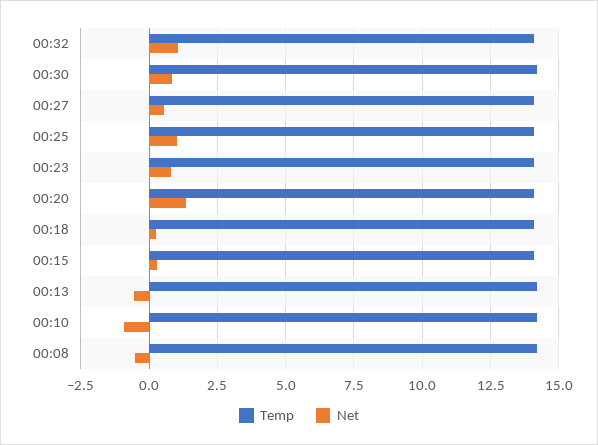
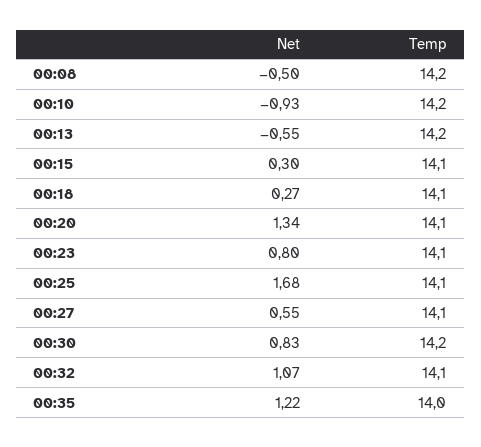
Net, 00:25: 1 -> 1.68
Net, 00:35: none -> 1.22
Temp, 00:35: none -> 14

